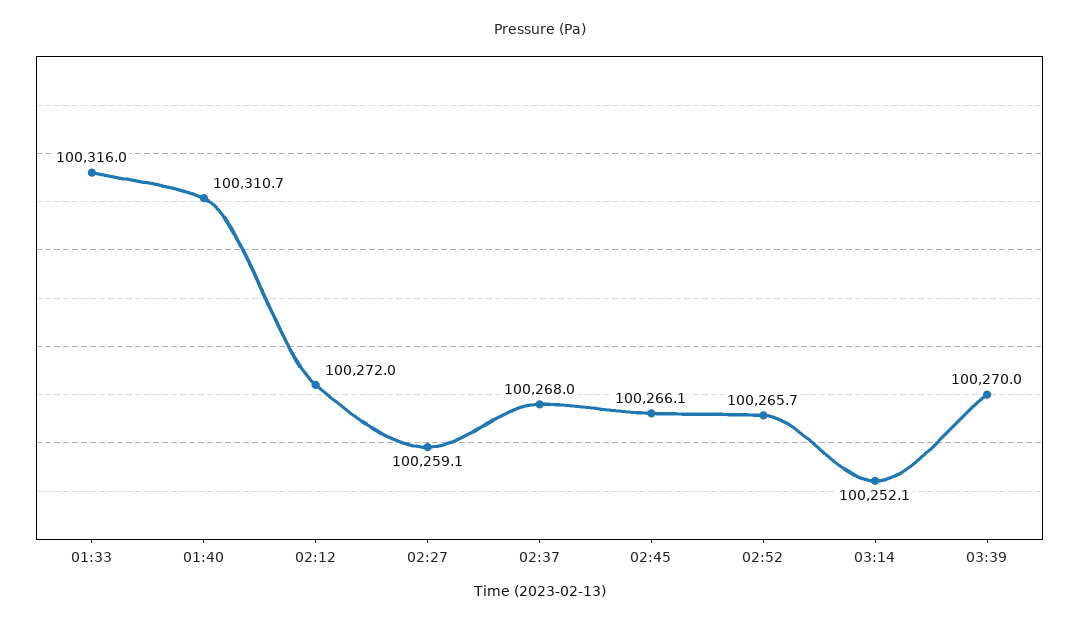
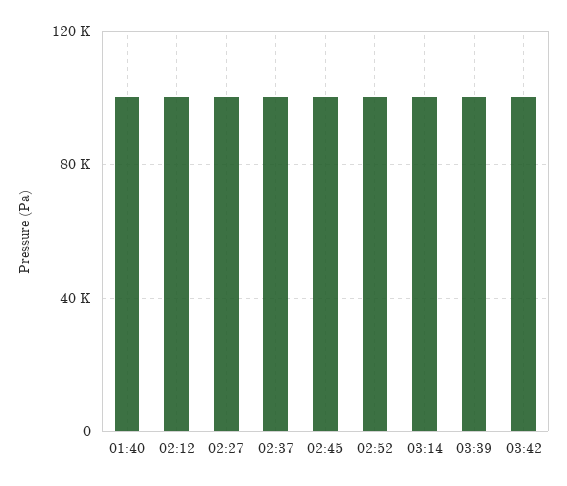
01:33: 100316 -> none
03:42: none -> 100000

